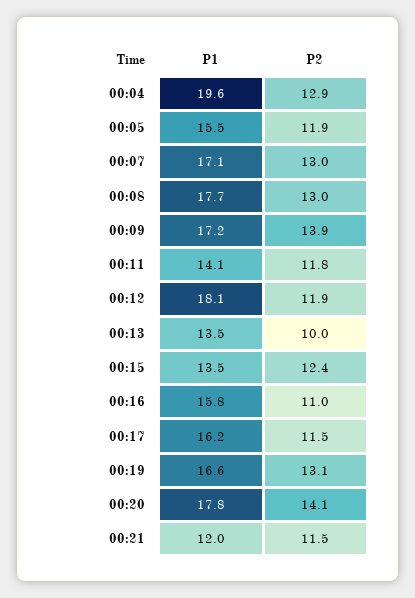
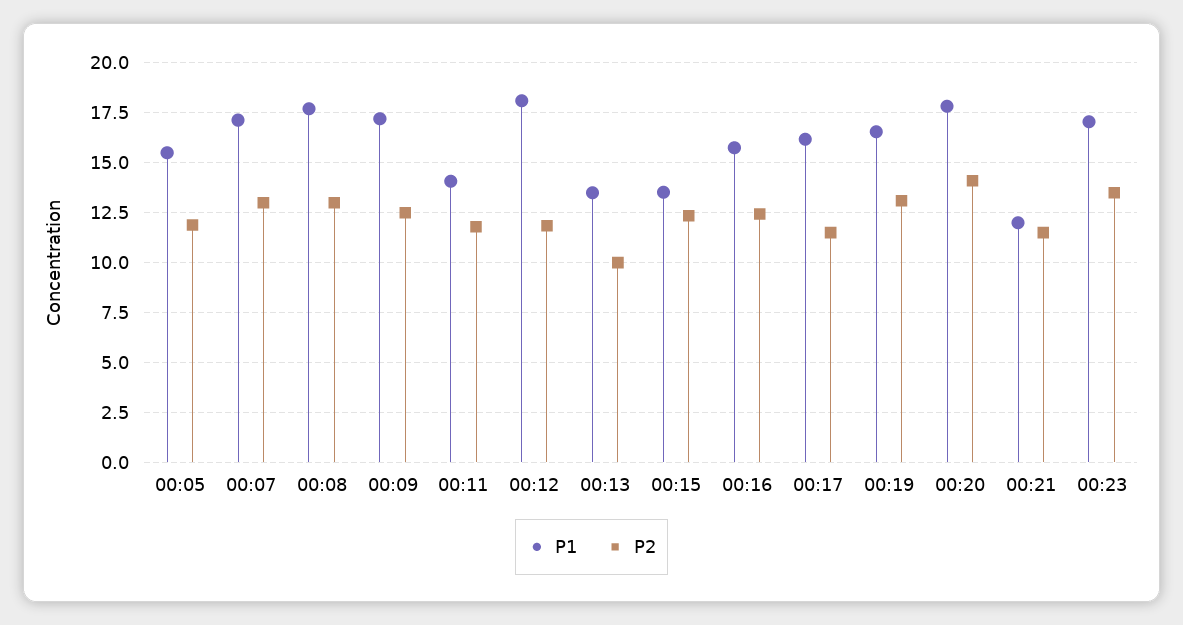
P1, 00:04: 19.6 -> none
P2, 00:04: 12.9 -> none
P2, 00:09: 13.9 -> 12.5
P2, 00:16: 11 -> 12.5
P1, 00:23: none -> 17
P2, 00:23: none -> 13.5

